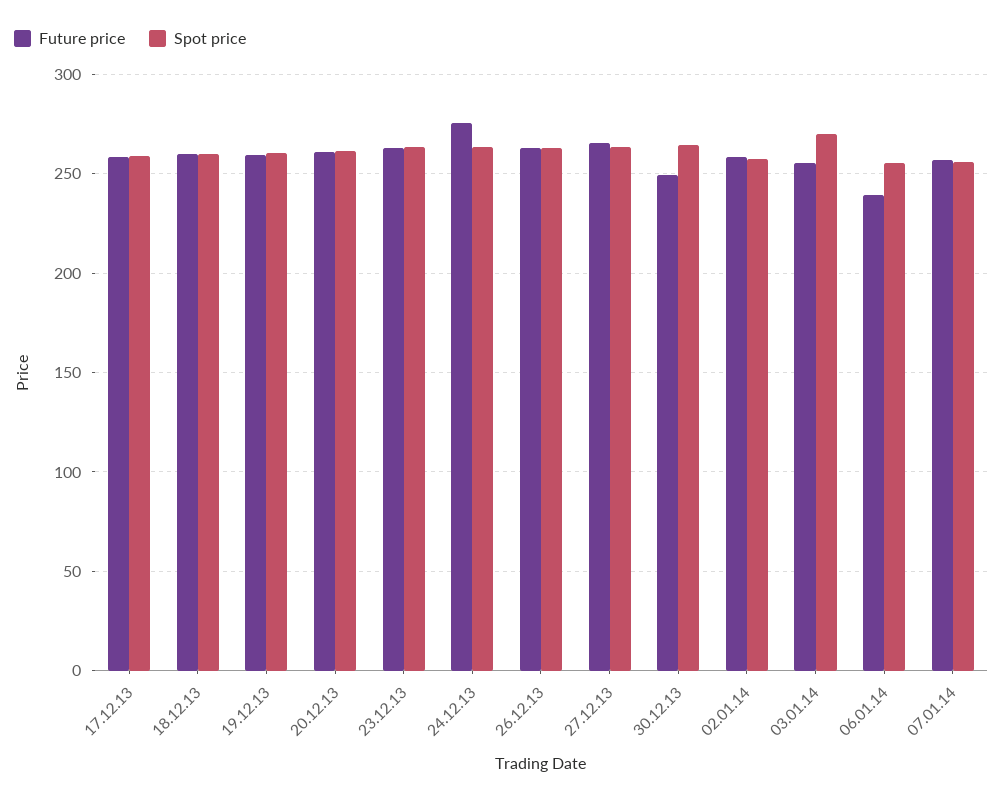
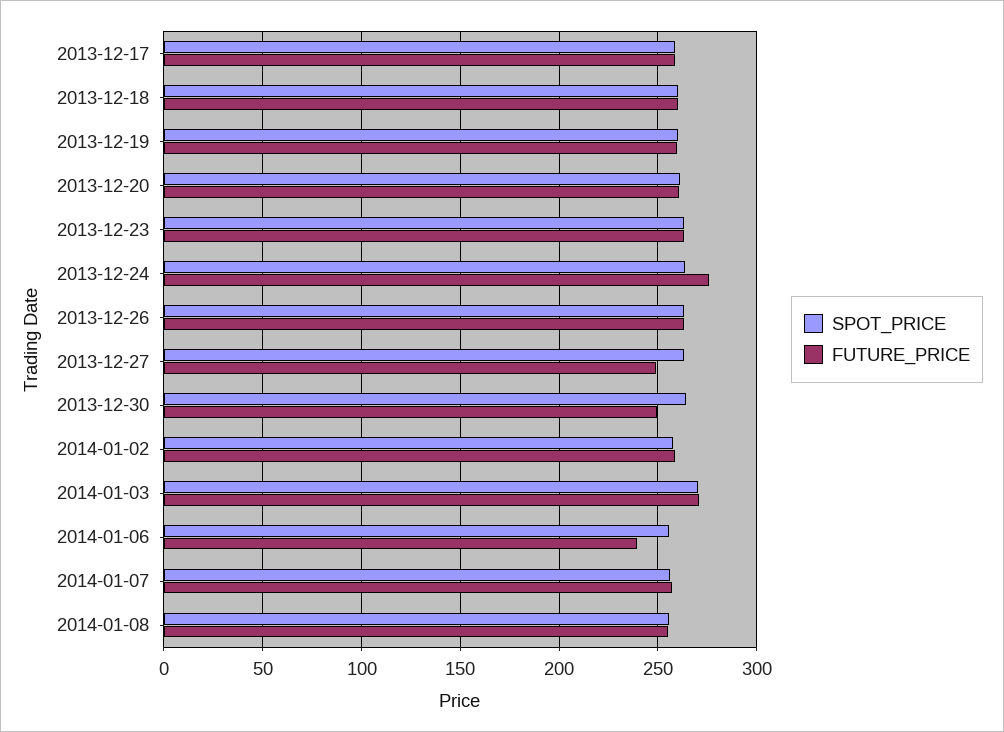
Future price, 27.12.13: 265 -> 250
Future price, 03.01.14: 255 -> 270
Spot price, 2014-01-08: none -> 255
Future price, 2014-01-08: none -> 255

